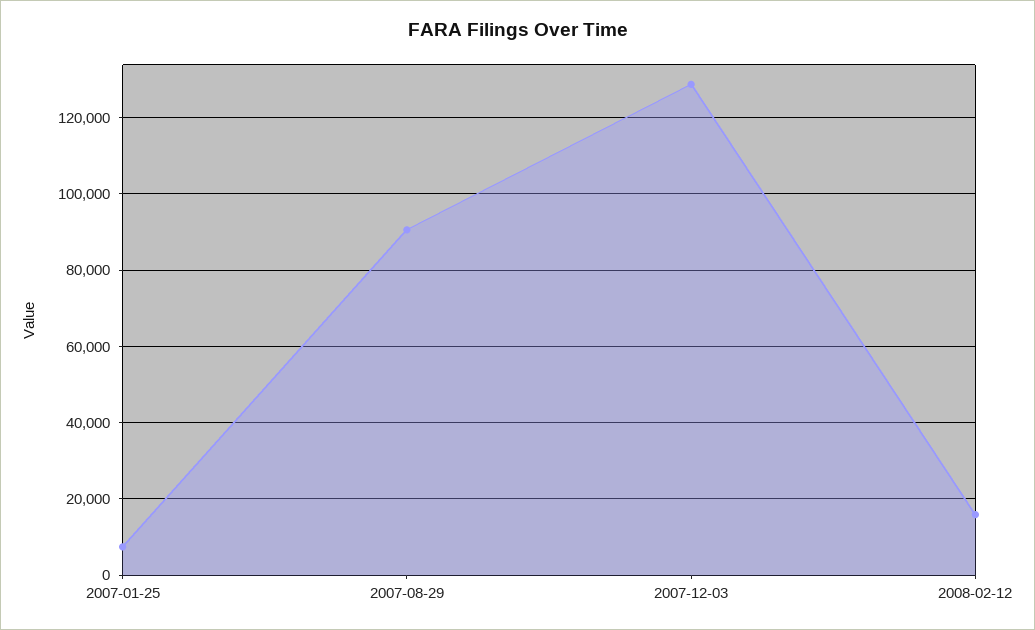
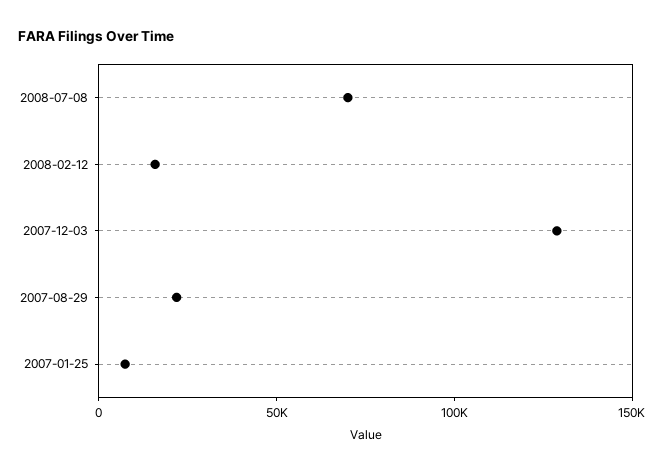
2007-08-29: 90000 -> 20000
2008-07-08: none -> 70000

